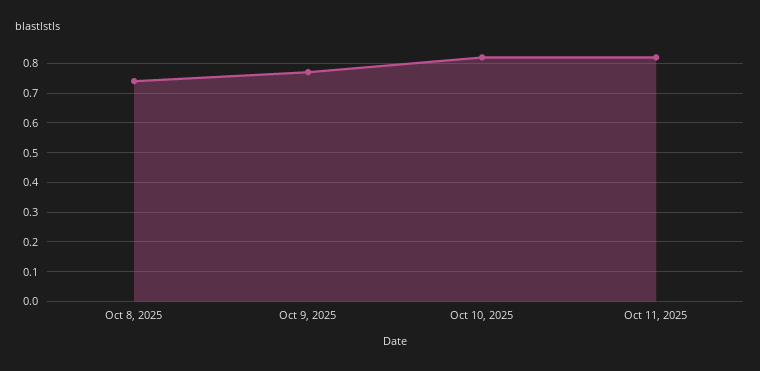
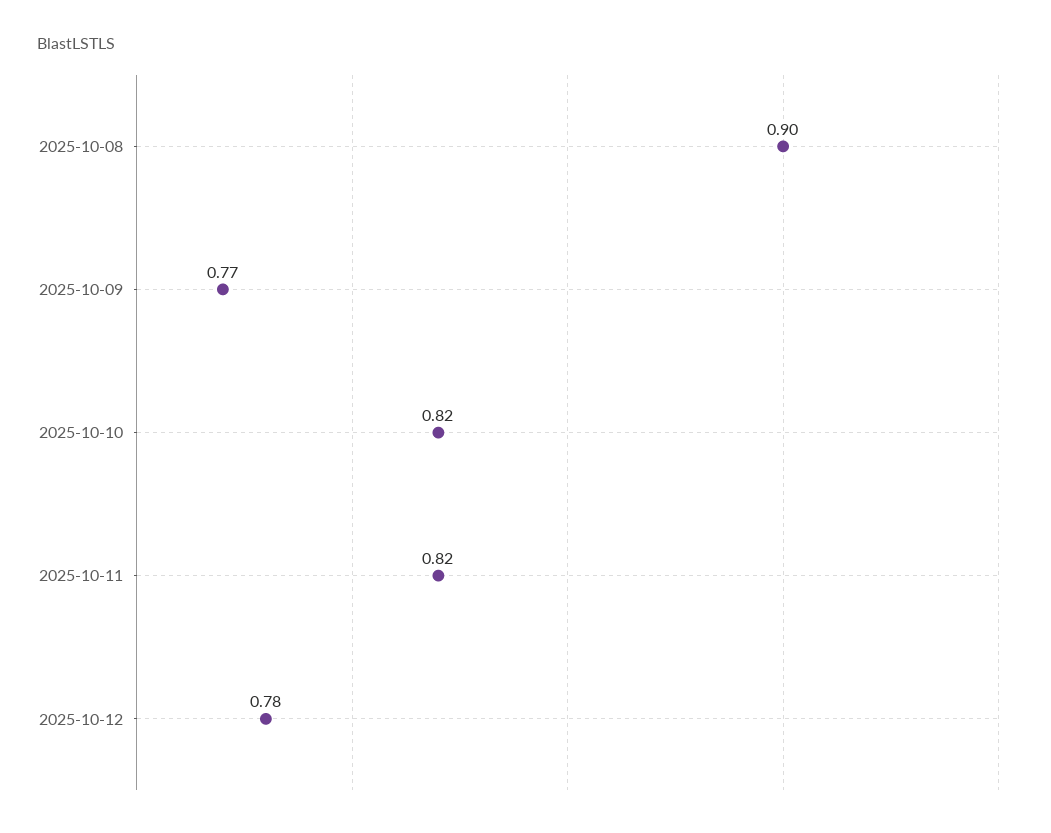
Oct 8, 2025: 0.75 -> 0.9
2025-10-12: none -> 0.78

